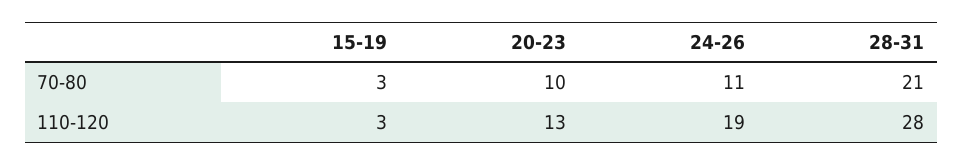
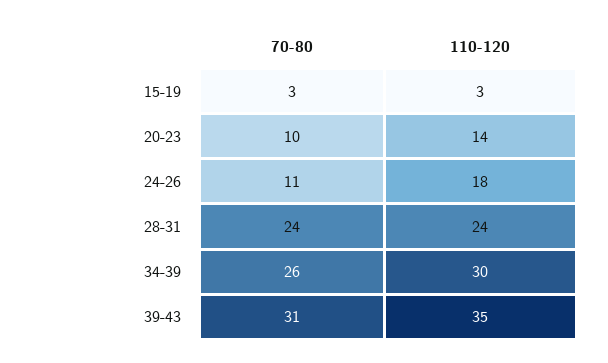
28-31, 70-80: 21 -> 24
20-23, 110-120: 13 -> 14
24-26, 110-120: 19 -> 18
28-31, 110-120: 28 -> 24
34-39, 70-80: none -> 26
34-39, 110-120: none -> 30
39-43, 70-80: none -> 31
39-43, 110-120: none -> 35

